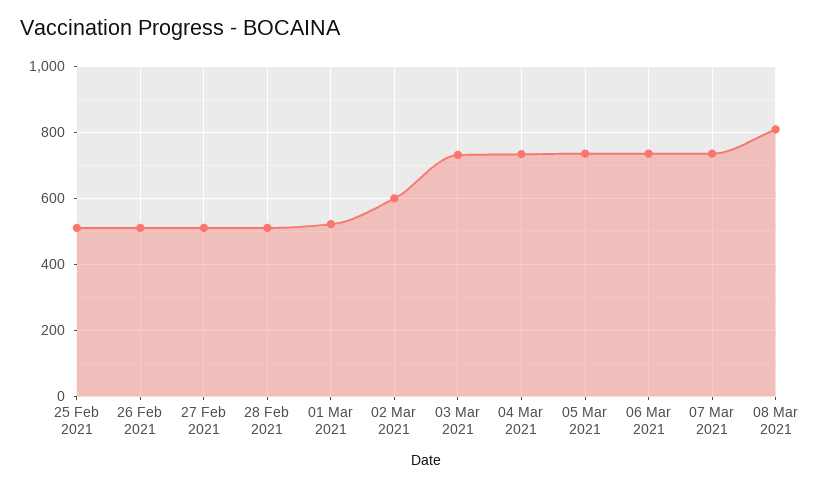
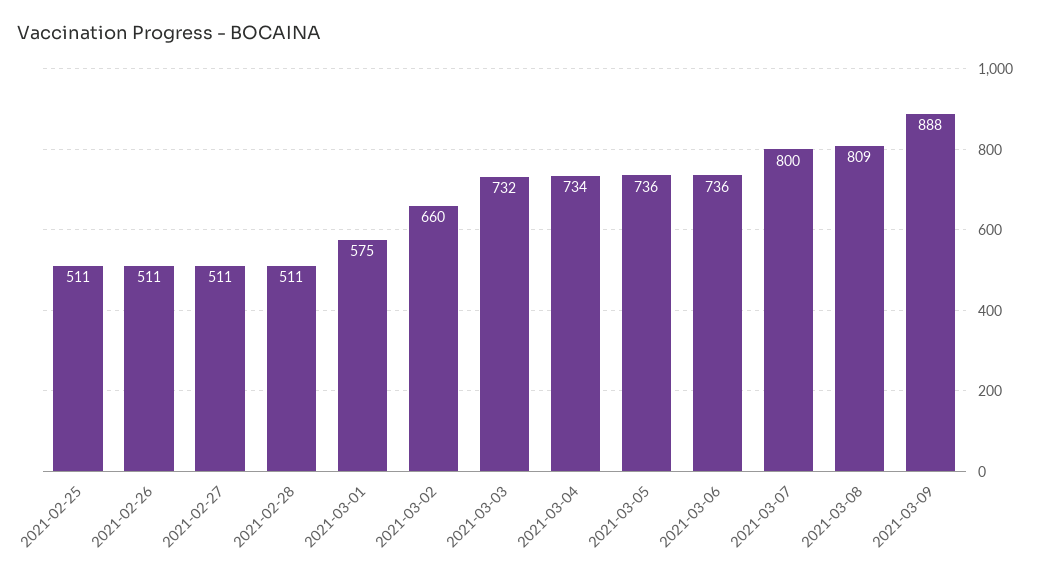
01 Mar 2021: 520 -> 575
02 Mar 2021: 600 -> 660
07 Mar 2021: 740 -> 800
2021-03-09: none -> 888

